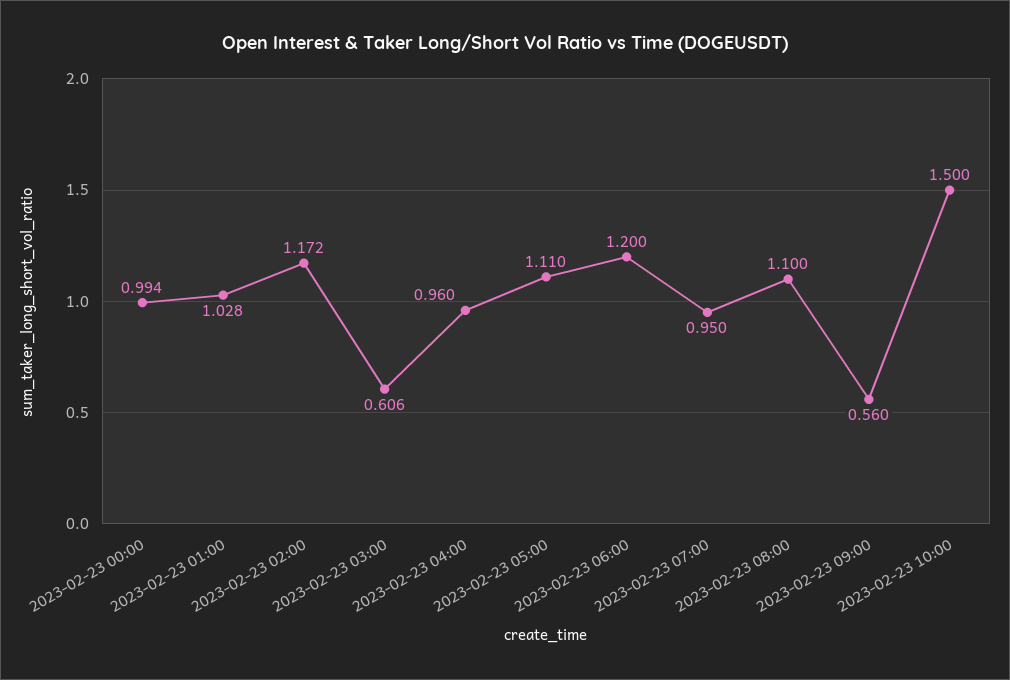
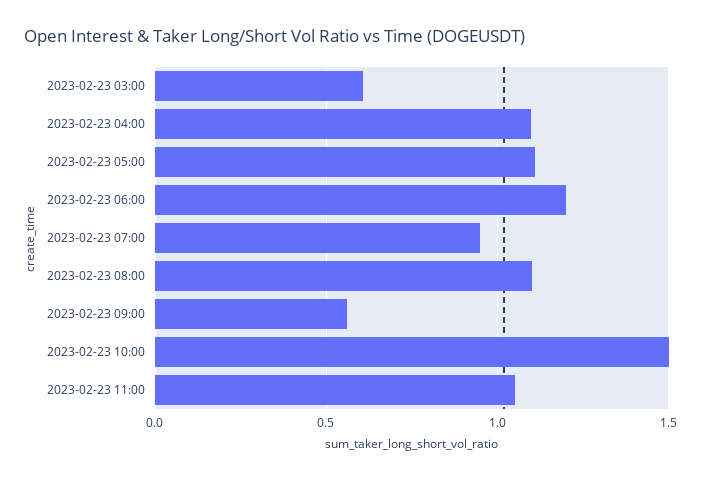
2023-02-23 00:00: 0.994 -> none
2023-02-23 01:00: 1.028 -> none
2023-02-23 02:00: 1.172 -> none
2023-02-23 04:00: 0.96 -> 1.1
2023-02-23 11:00: none -> 1.05

